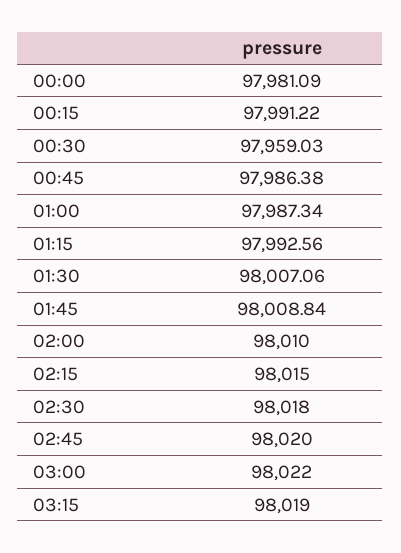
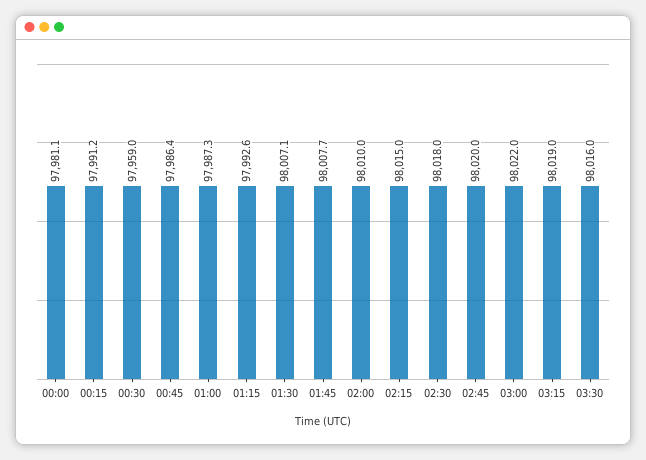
01:45: 98008.84 -> 98007.7
03:30: none -> 98016

